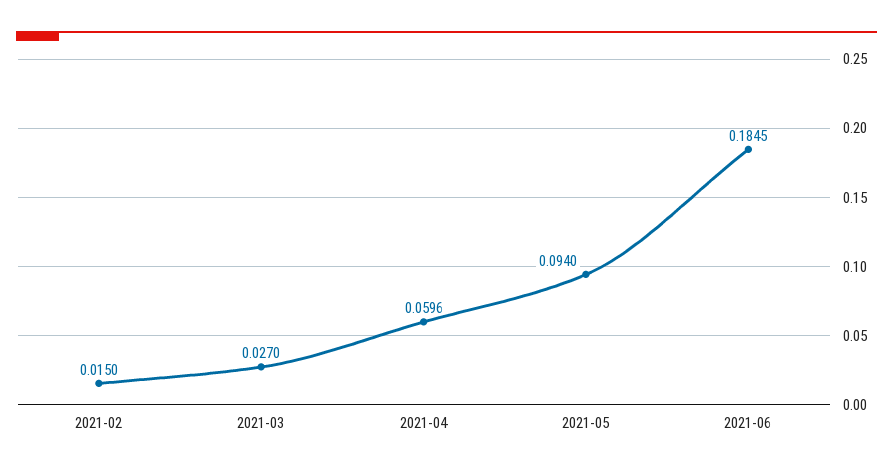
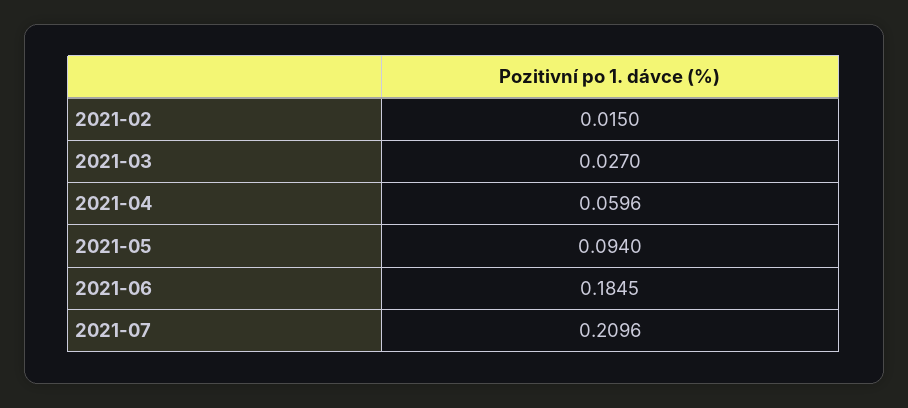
2021-07: none -> 0.2096

